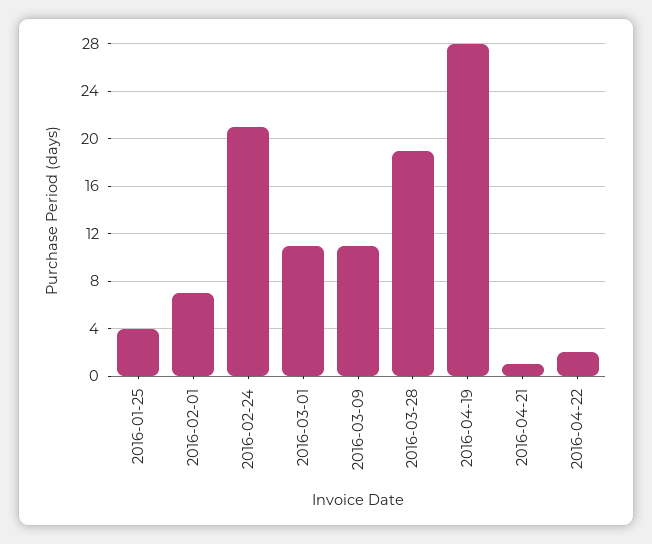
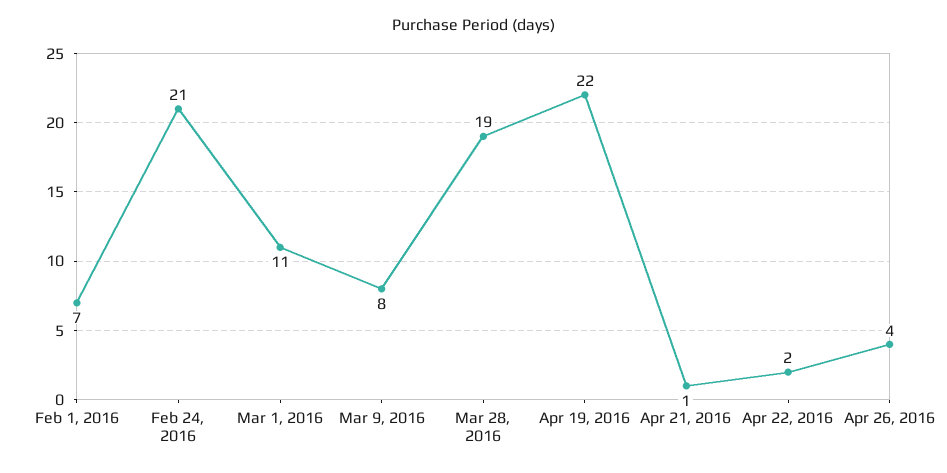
2016-01-25: 4 -> none
2016-03-09: 11 -> 8
2016-04-19: 28 -> 22
Apr 26, 2016: none -> 4

